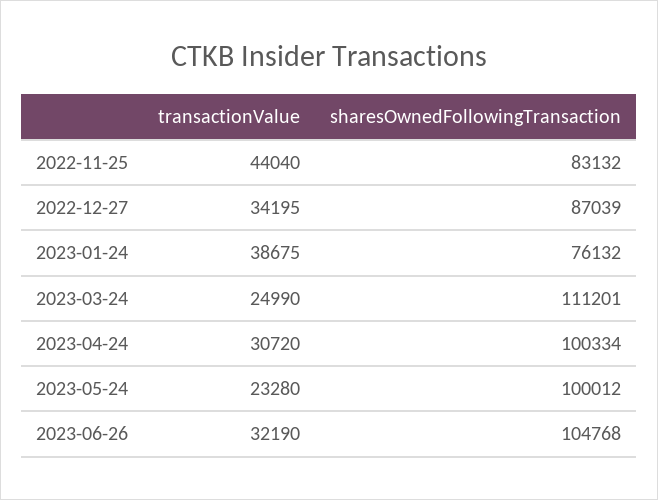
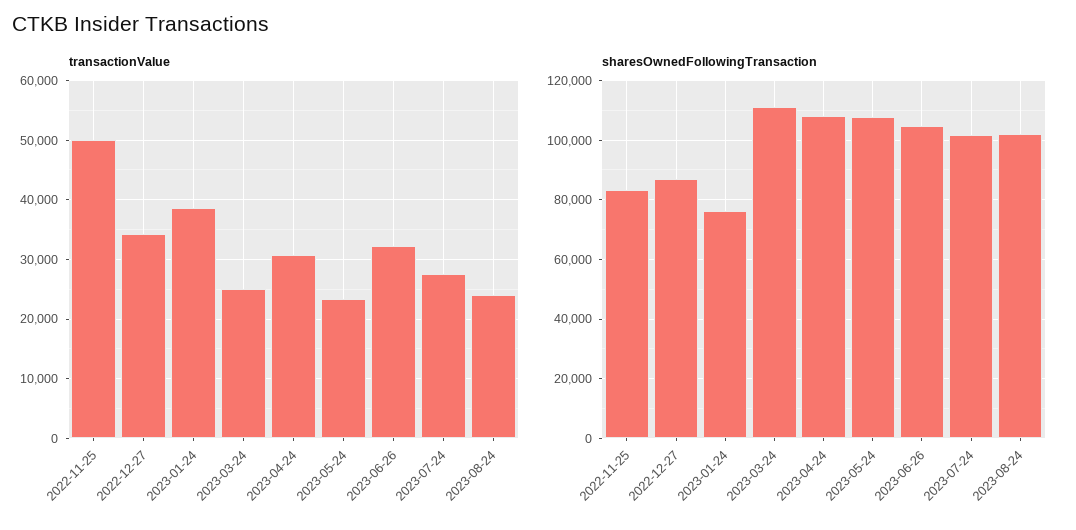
transactionValue, 2022-11-25: 44040 -> 50000
sharesOwnedFollowingTransaction, 2023-04-24: 100334 -> 107500
sharesOwnedFollowingTransaction, 2023-05-24: 100012 -> 107500
transactionValue, 2023-07-24: none -> 28000
transactionValue, 2023-08-24: none -> 24000
sharesOwnedFollowingTransaction, 2023-07-24: none -> 102500
sharesOwnedFollowingTransaction, 2023-08-24: none -> 102500

